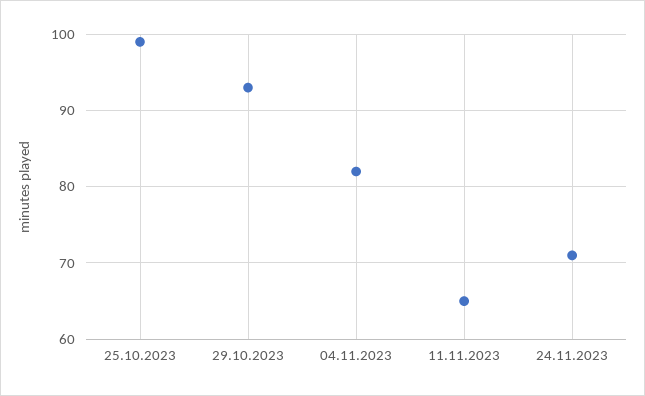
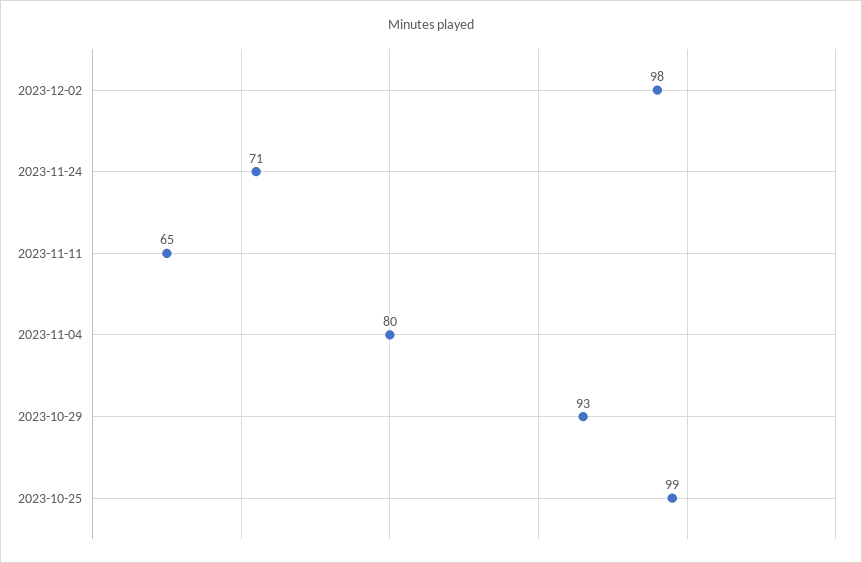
04.11.2023: 82 -> 80
2023-12-02: none -> 98

